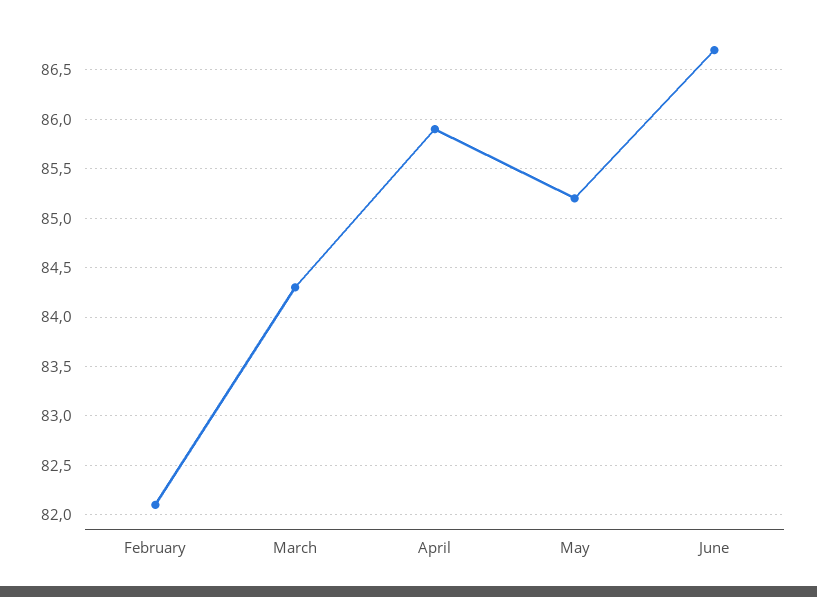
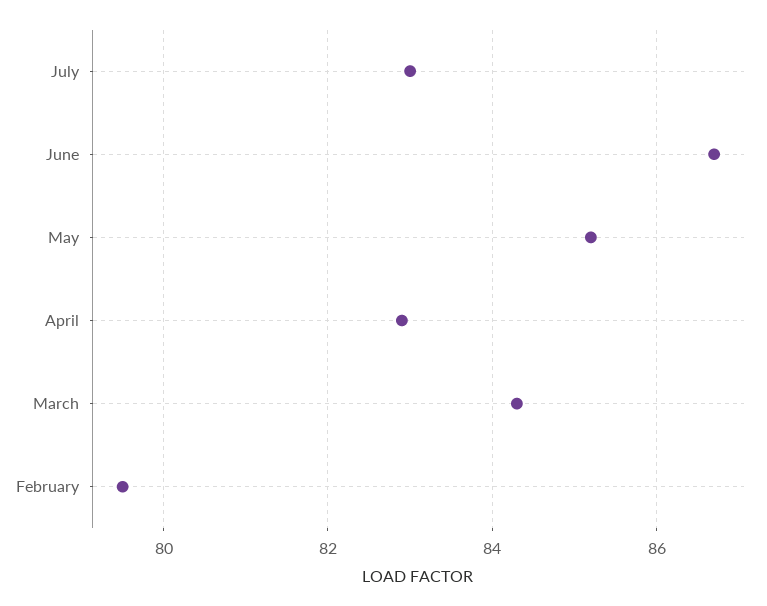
February: 82.1 -> 79.5
April: 85.9 -> 83
July: none -> 83

